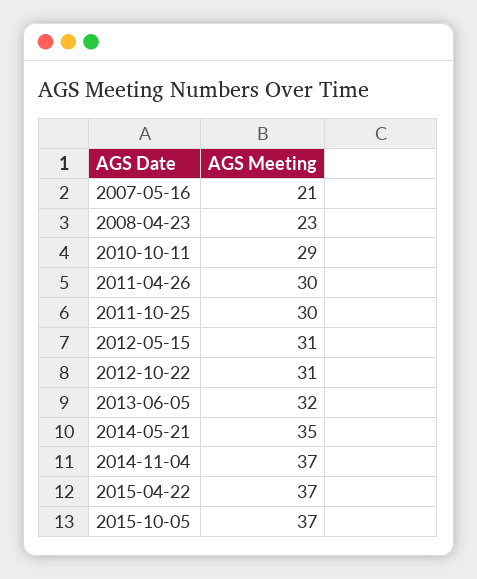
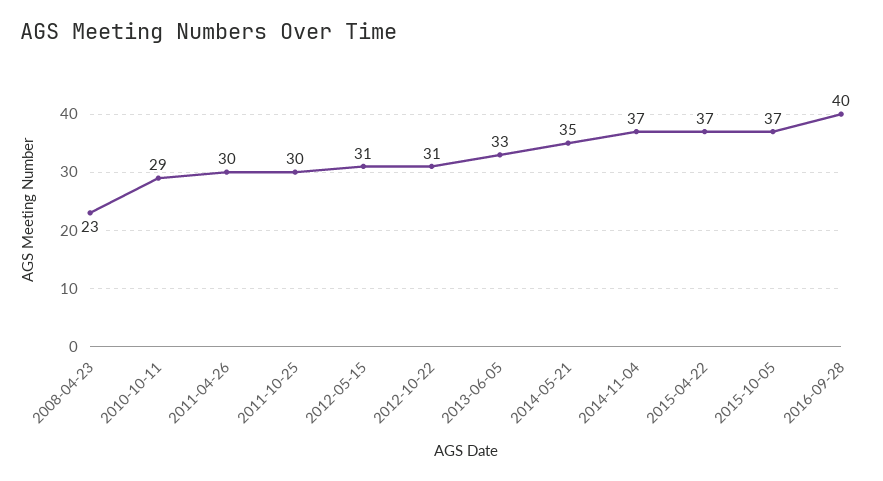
2007-05-16: 21 -> none
2013-06-05: 32 -> 33
2016-09-28: none -> 40

